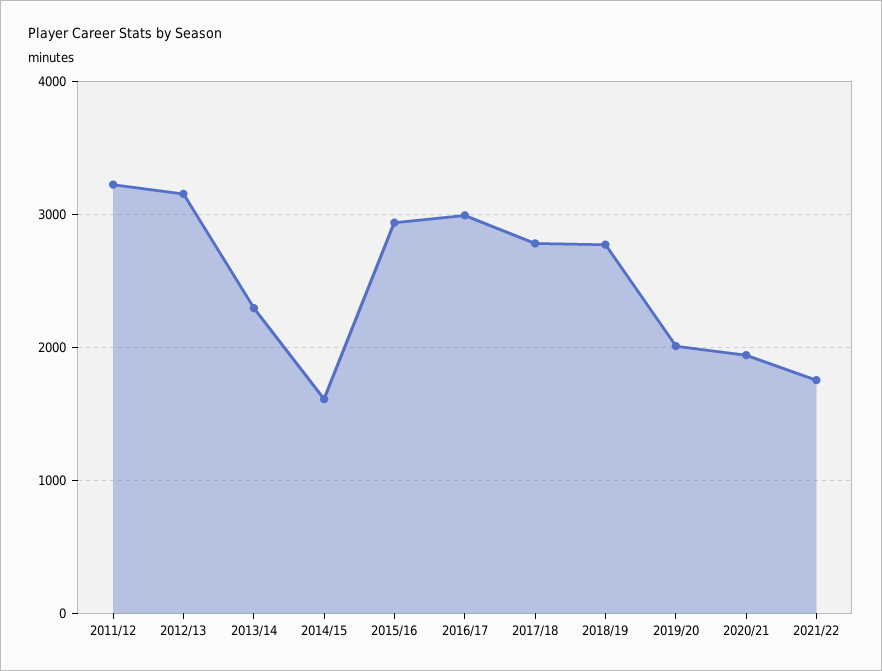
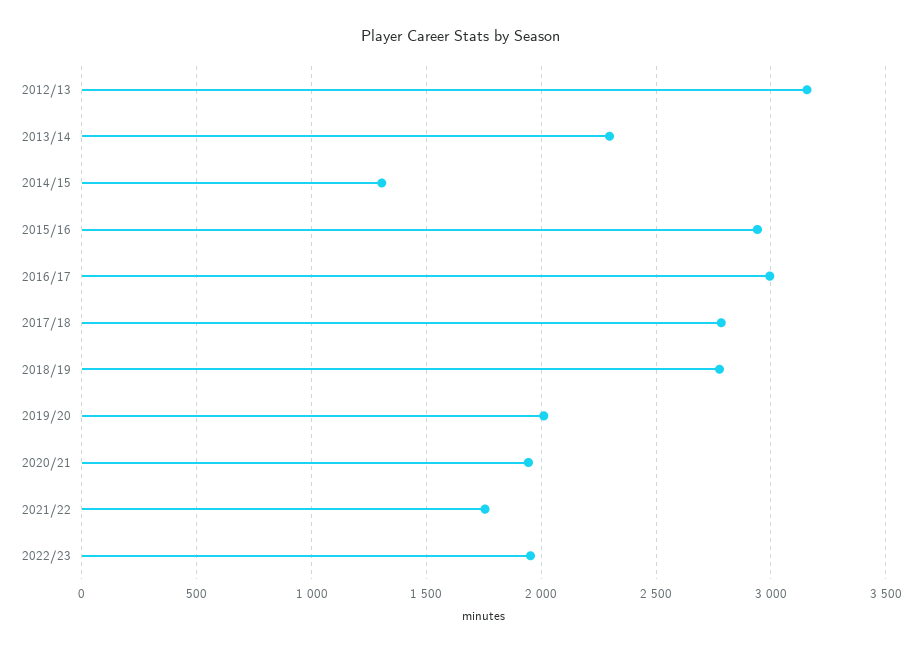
2011/12: 3200 -> none
2014/15: 1600 -> 1300
2022/23: none -> 1950

